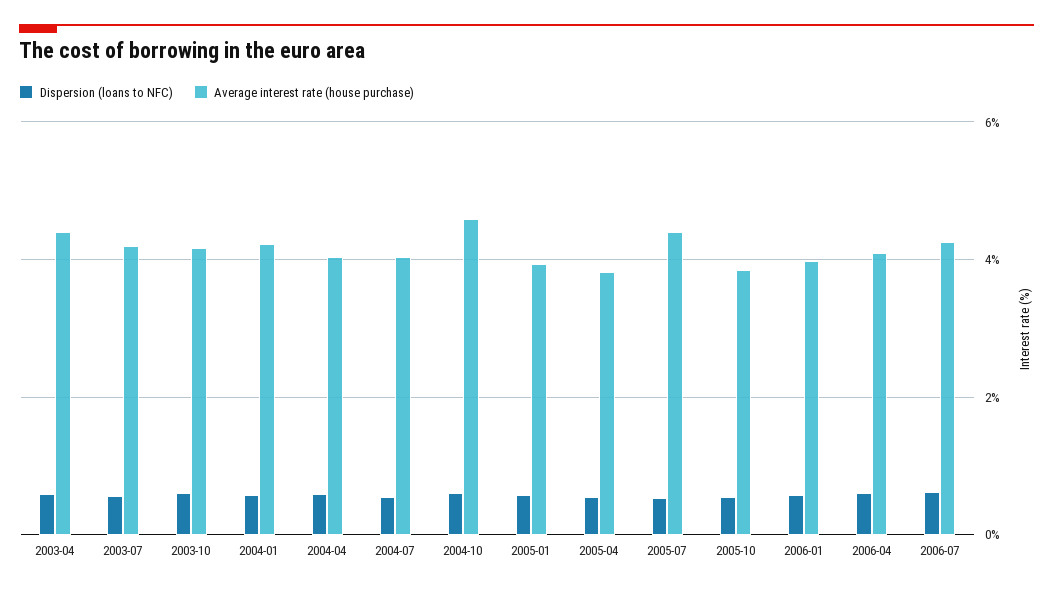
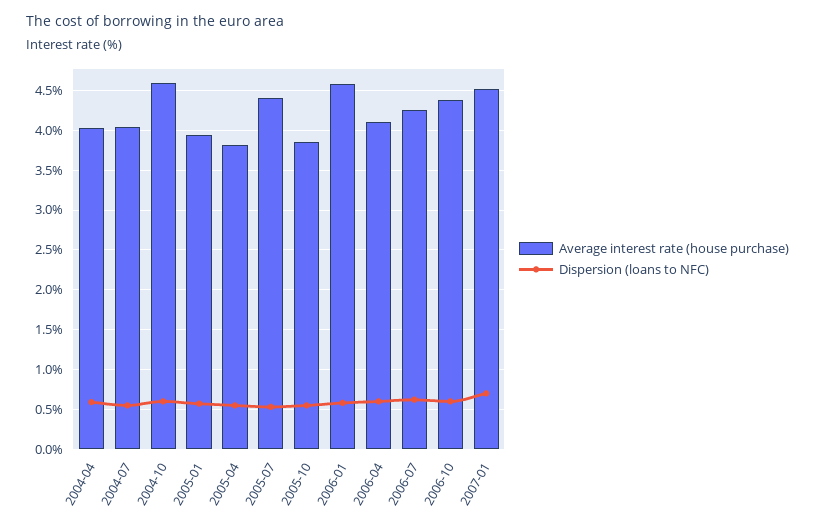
Dispersion (loans to NFC), 2003-04: 0.6 -> none
Average interest rate (house purchase), 2003-04: 4.4 -> none
Dispersion (loans to NFC), 2003-07: 0.6 -> none
Average interest rate (house purchase), 2003-07: 4.2 -> none
Dispersion (loans to NFC), 2003-10: 0.6 -> none
Average interest rate (house purchase), 2003-10: 4.2 -> none
Dispersion (loans to NFC), 2004-01: 0.6 -> none
Average interest rate (house purchase), 2004-01: 4.2 -> none
Average interest rate (house purchase), 2006-01: 4 -> 4.6
Average interest rate (house purchase), 2006-10: none -> 4.4
Dispersion (loans to NFC), 2006-10: none -> 0.6
Average interest rate (house purchase), 2007-01: none -> 4.5
Dispersion (loans to NFC), 2007-01: none -> 0.7

